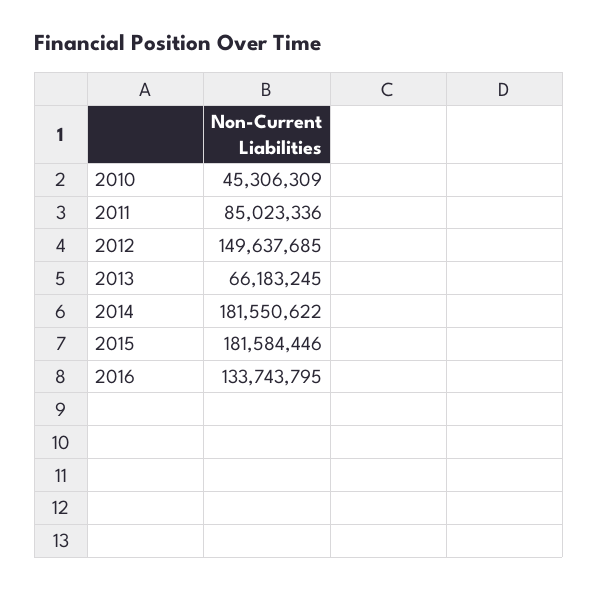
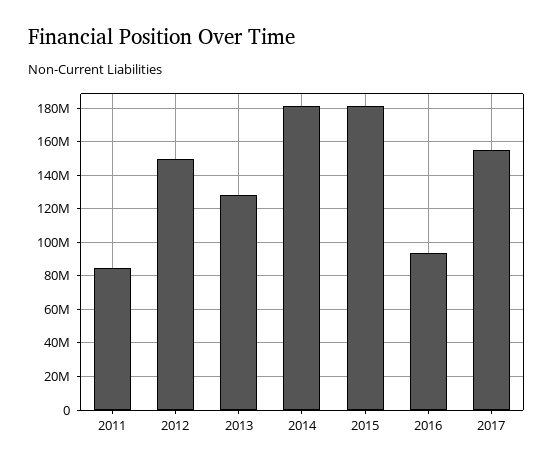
2010: 45306309 -> none
2013: 66183245 -> 130000000
2016: 133743795 -> 95000000
2017: none -> 155000000

